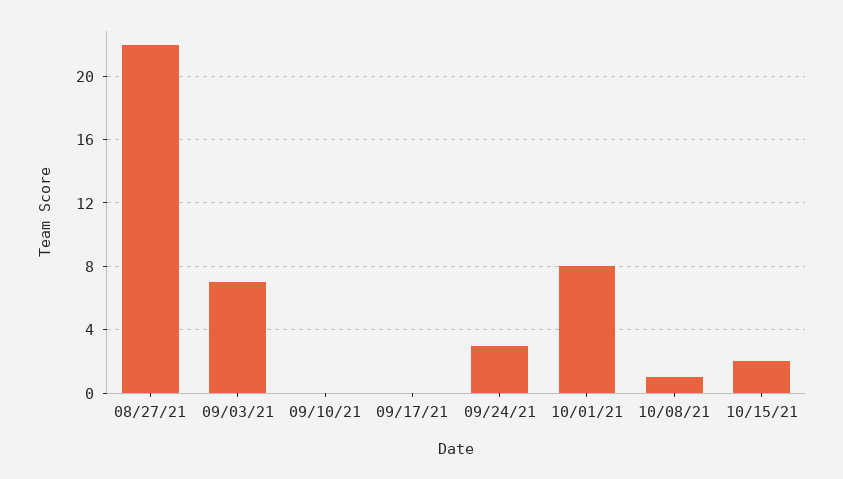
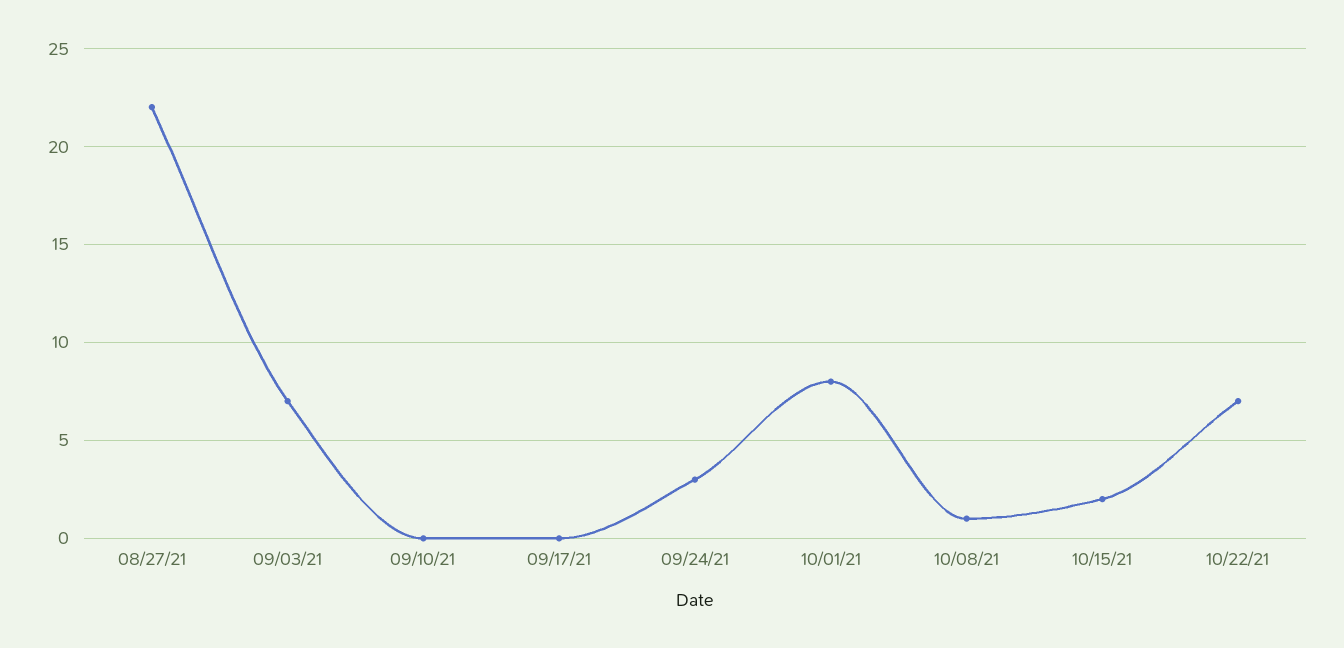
10/22/21: none -> 7

